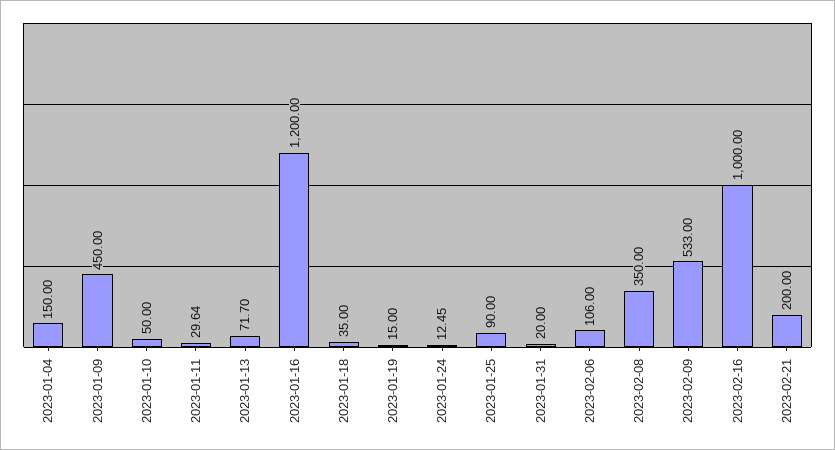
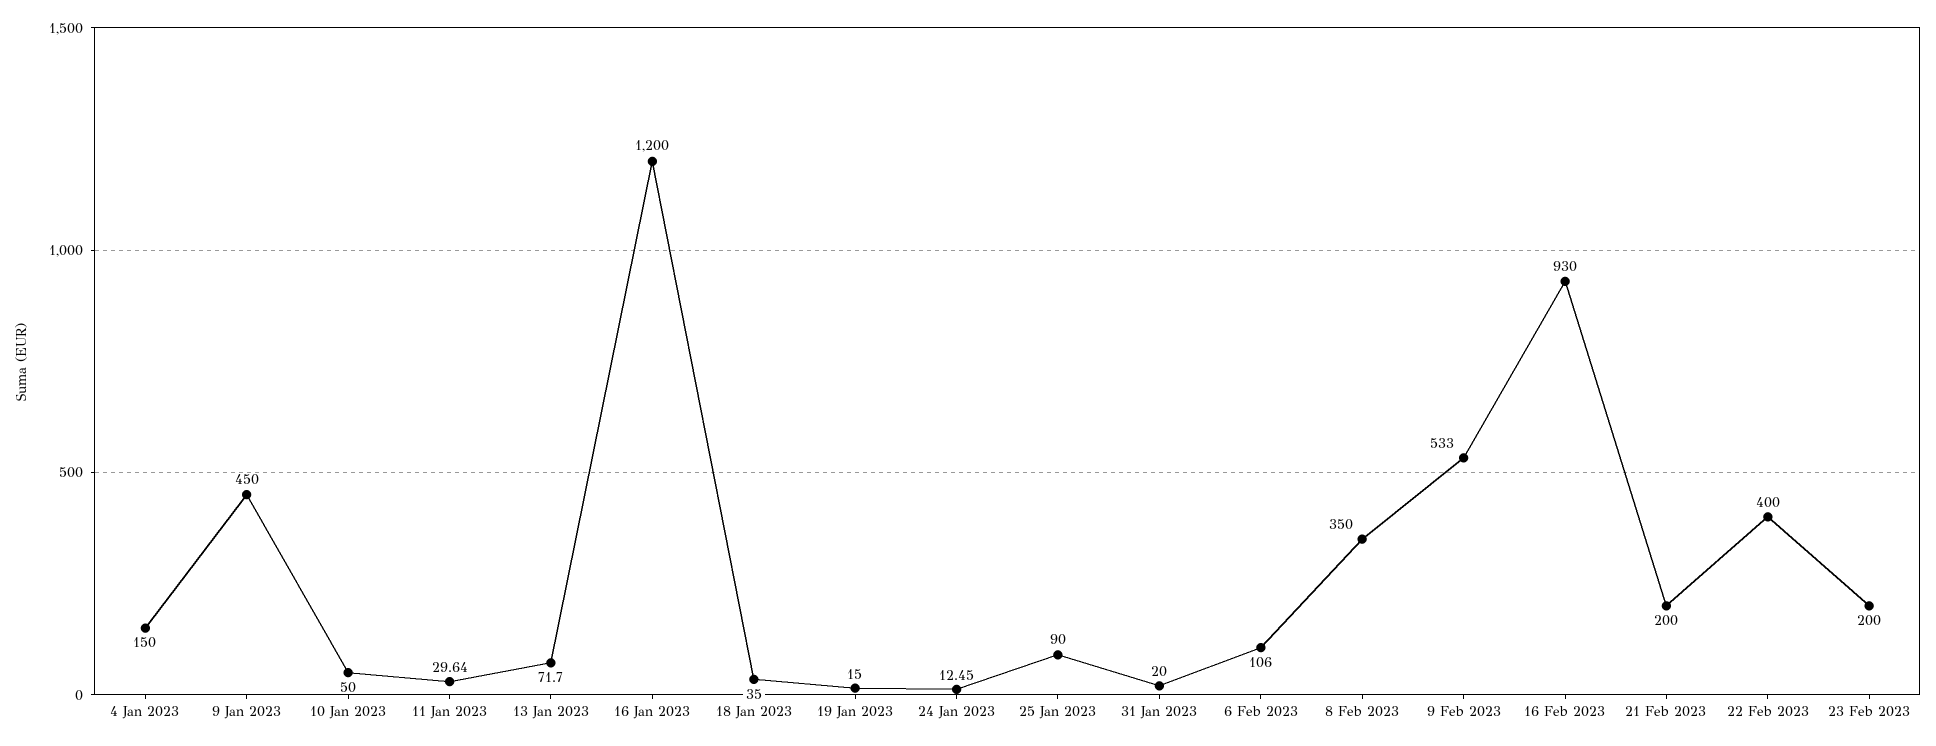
2023-02-16: 1000 -> 930
22 Feb 2023: none -> 400
23 Feb 2023: none -> 200

